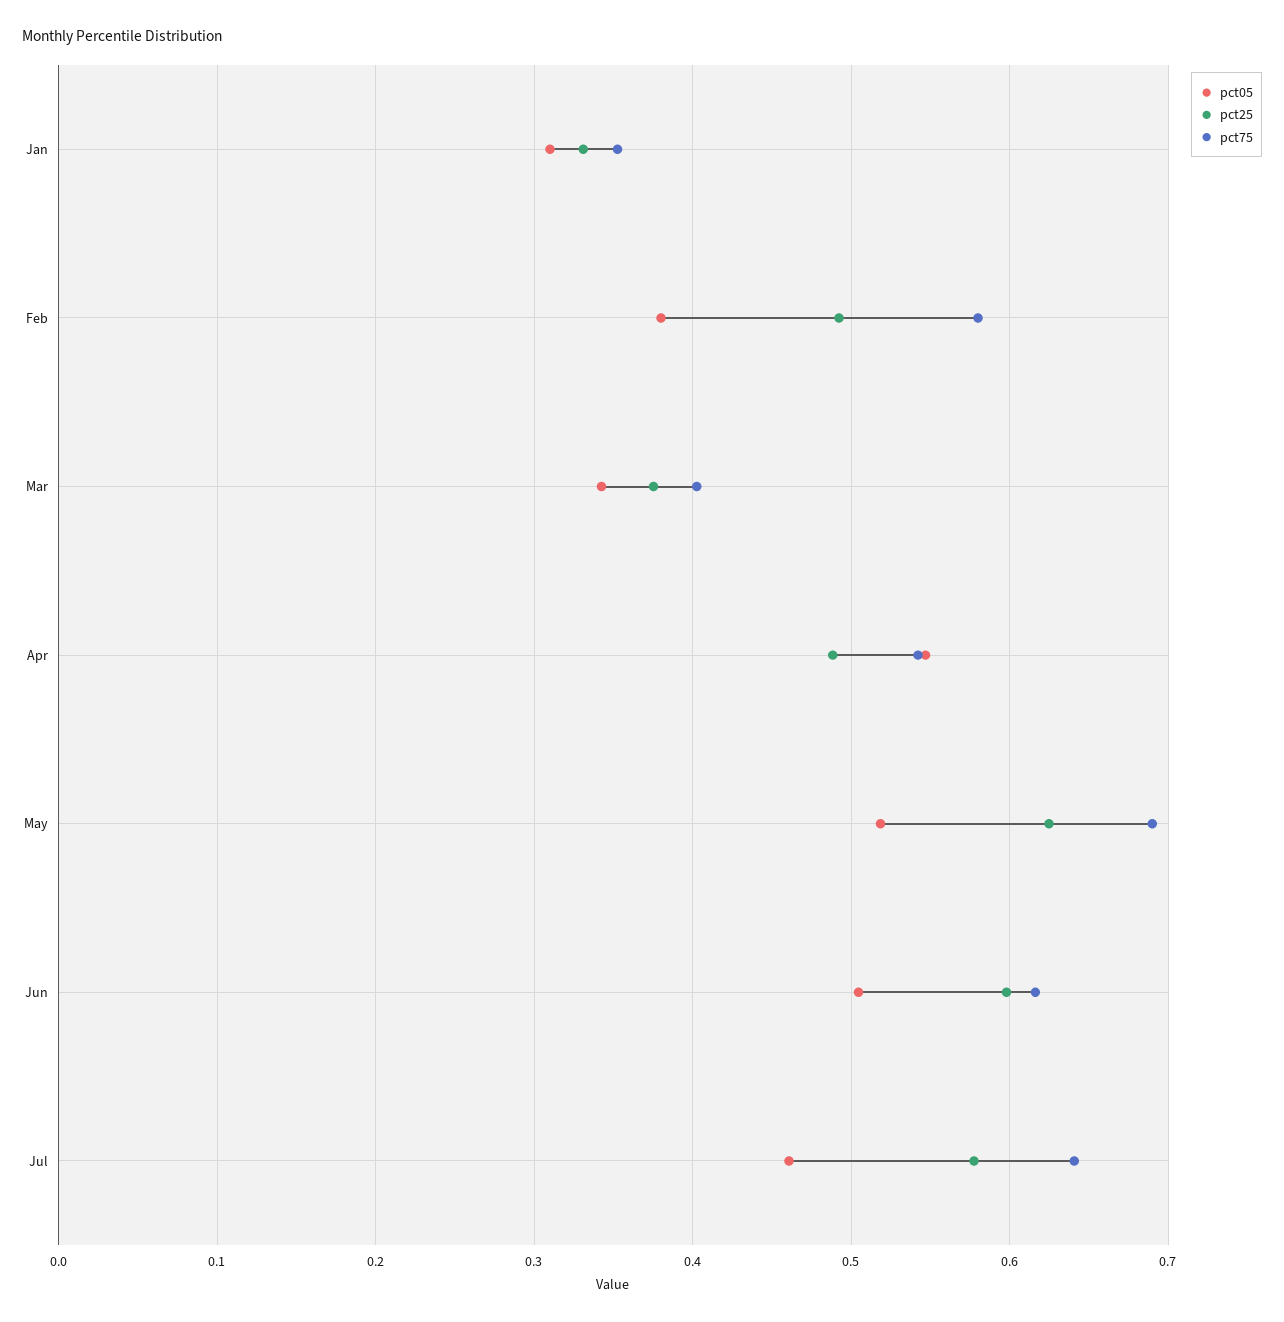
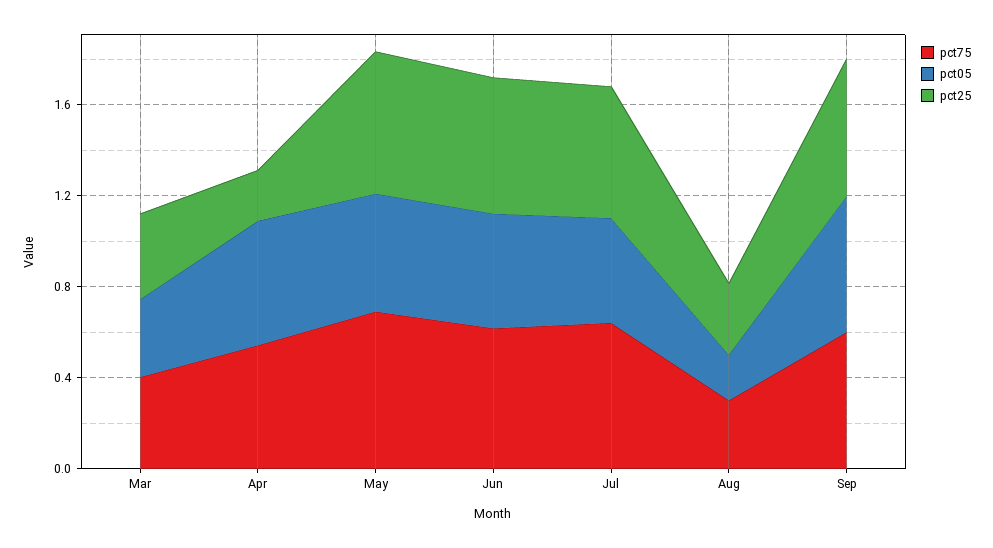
pct05, Jan: 0.31 -> none
pct25, Jan: 0.33 -> none
pct75, Jan: 0.35 -> none
pct05, Feb: 0.38 -> none
pct25, Feb: 0.49 -> none
pct75, Feb: 0.58 -> none
pct25, Apr: 0.49 -> 0.2
pct75, Aug: none -> 0.3
pct05, Aug: none -> 0.2
pct25, Aug: none -> 0.3
pct75, Sep: none -> 0.6
pct05, Sep: none -> 0.6
pct25, Sep: none -> 0.6

